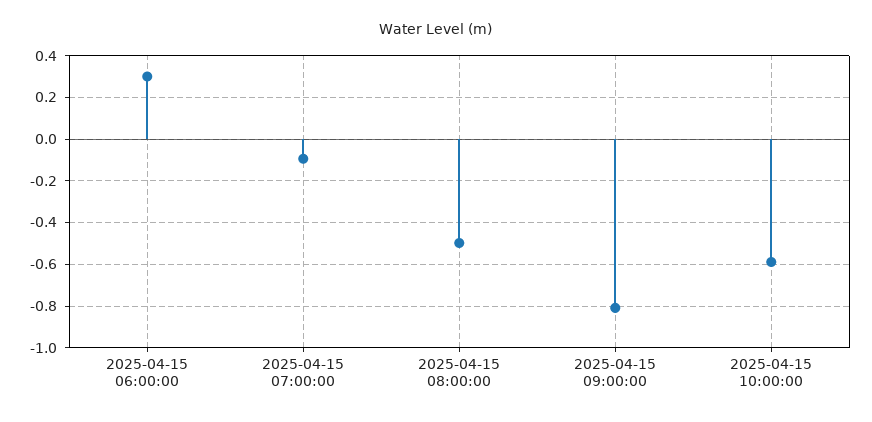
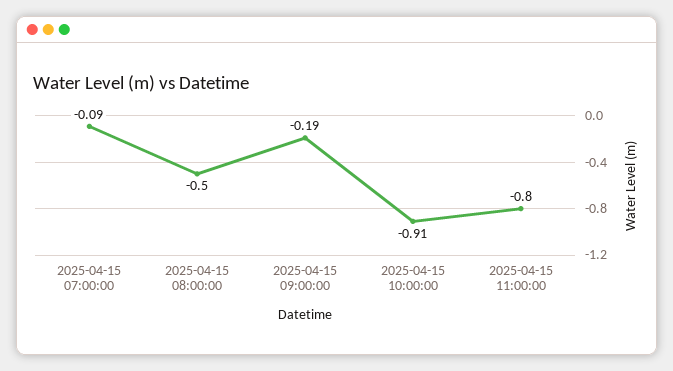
2025-04-15 06:00:00: 0.3 -> none
2025-04-15 09:00:00: -0.8 -> -0.19
2025-04-15 10:00:00: -0.6 -> -0.91
2025-04-15 11:00:00: none -> -0.8

